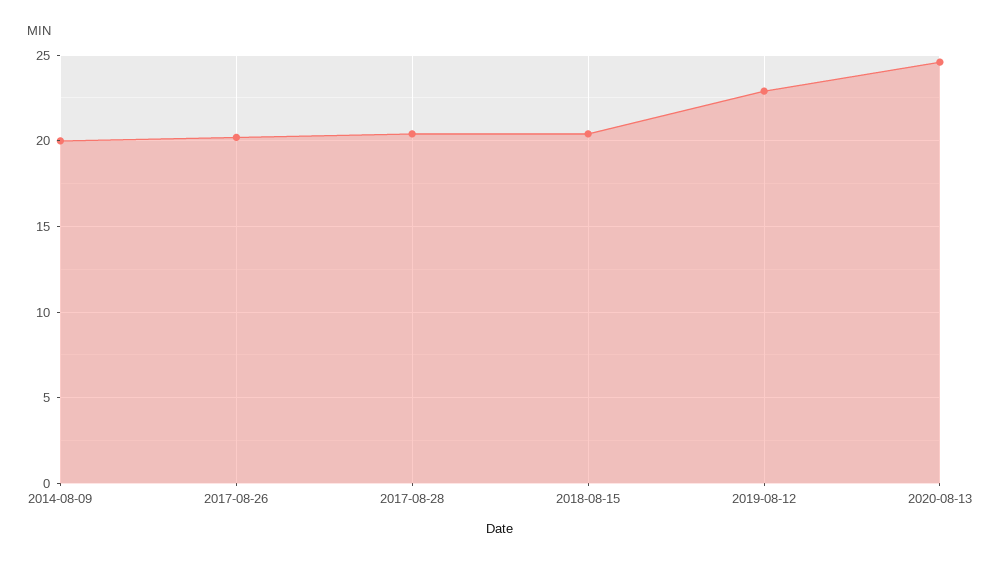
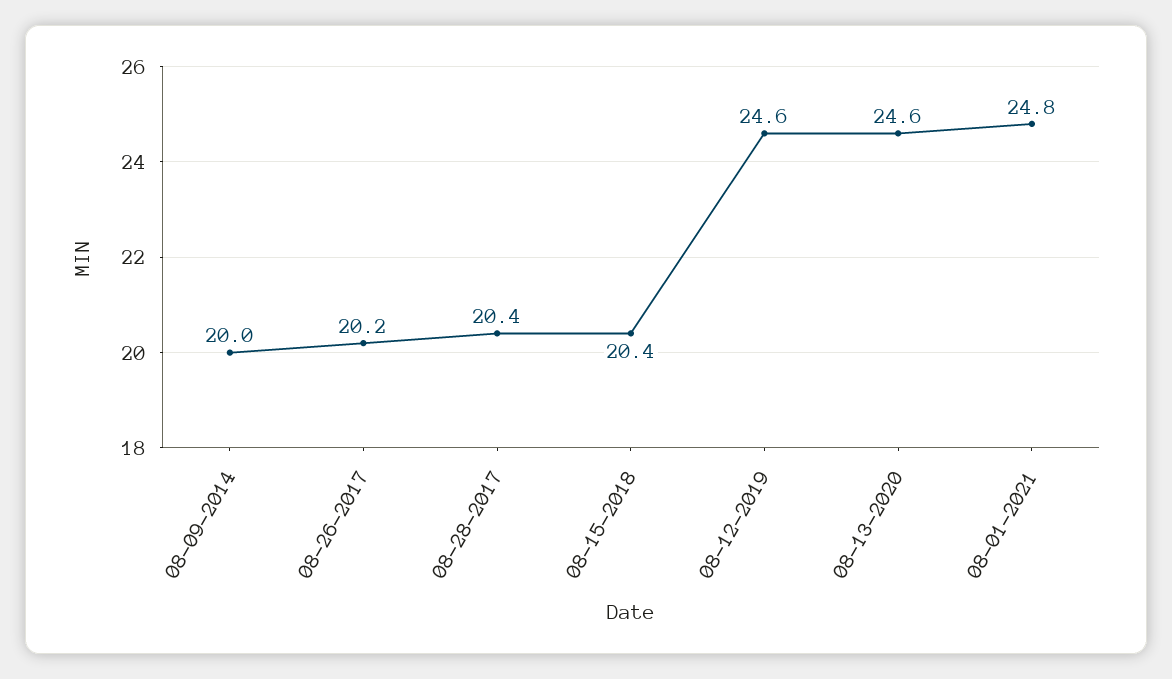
2019-08-12: 23 -> 24.6
08-01-2021: none -> 24.8

